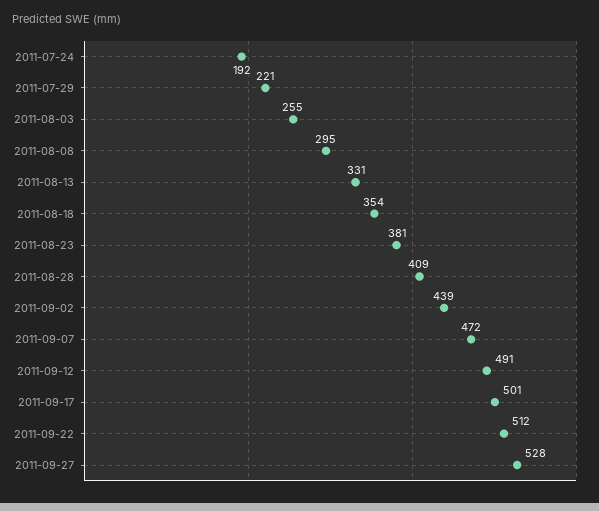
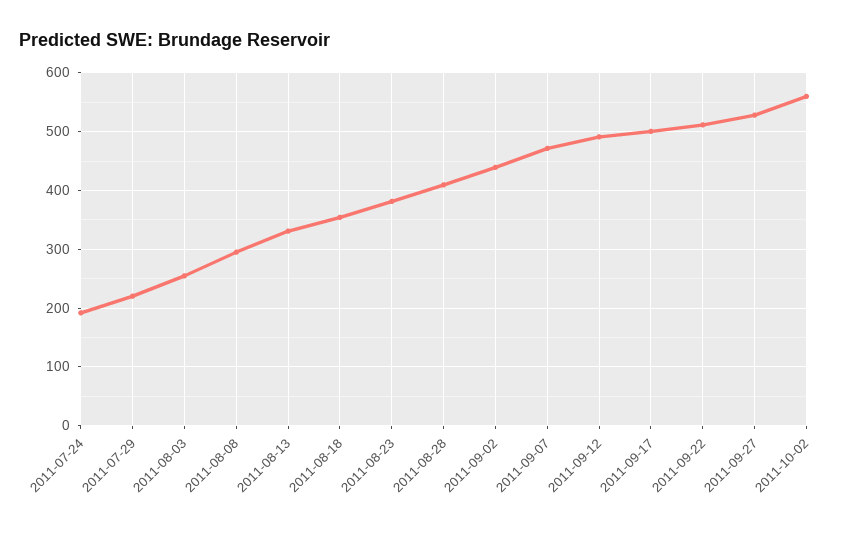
2011-10-02: none -> 560

